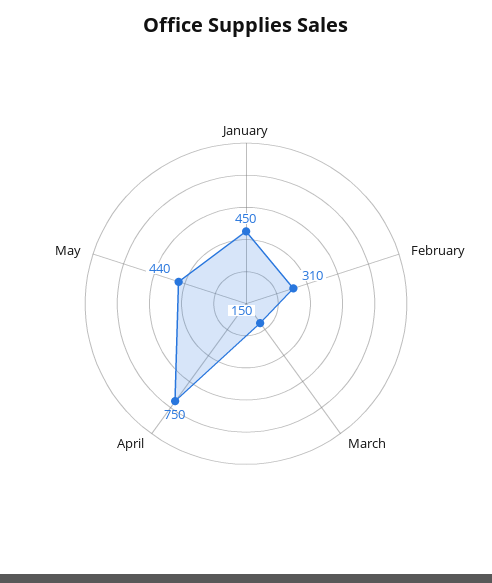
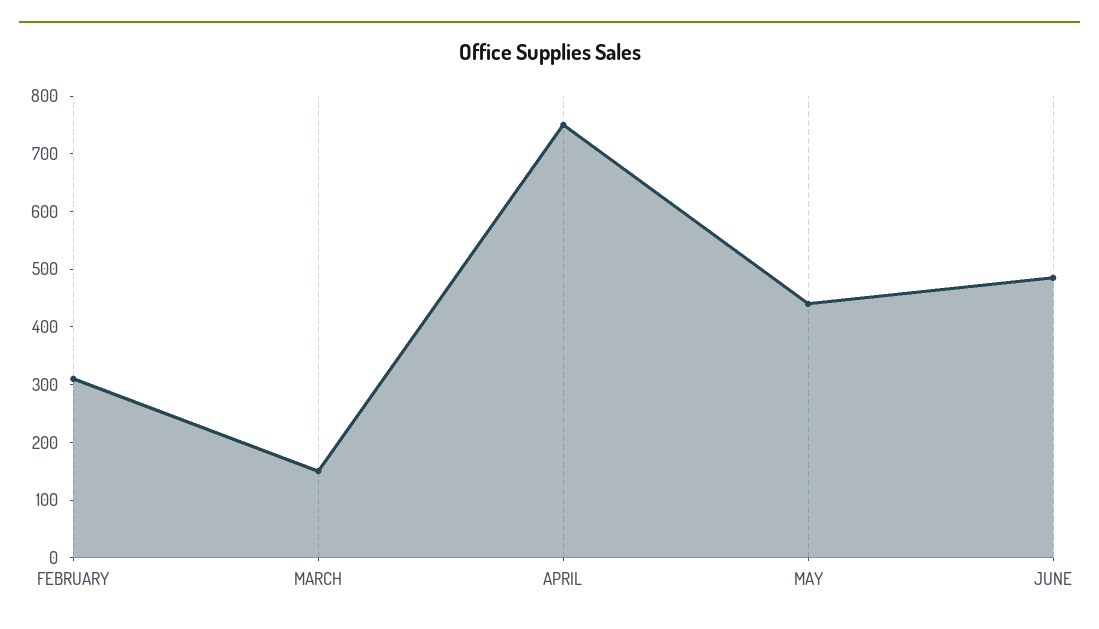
January: 450 -> none
JUNE: none -> 480

